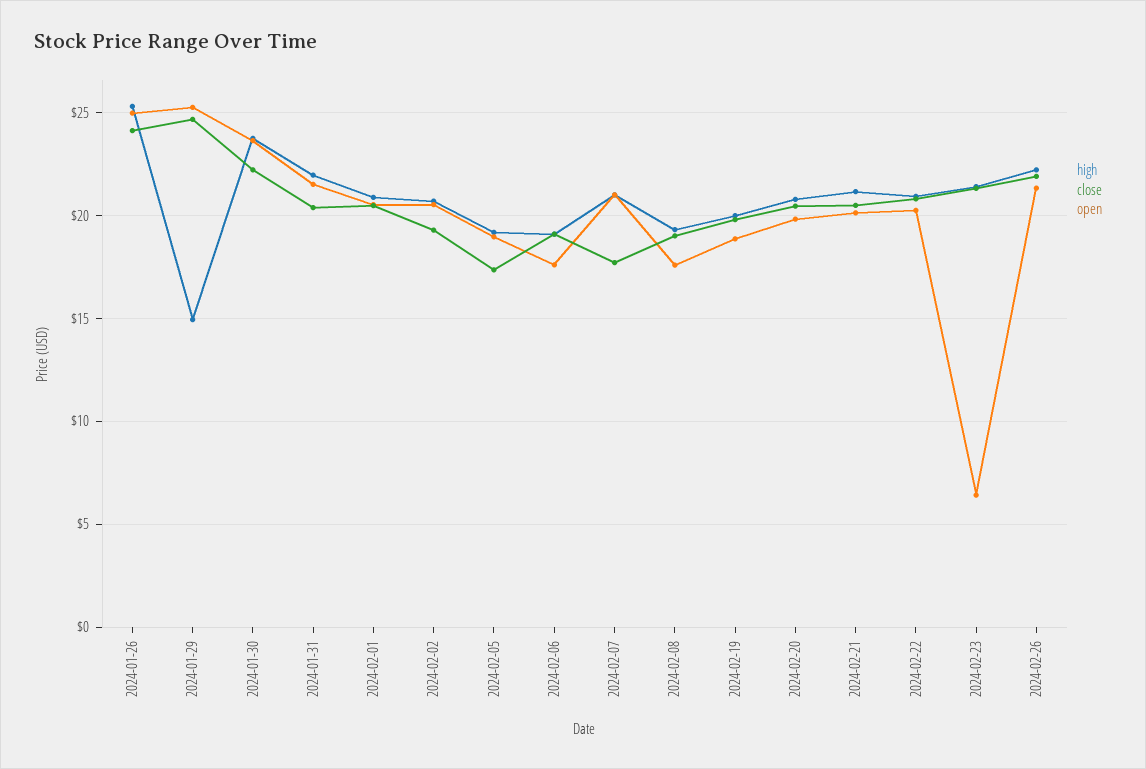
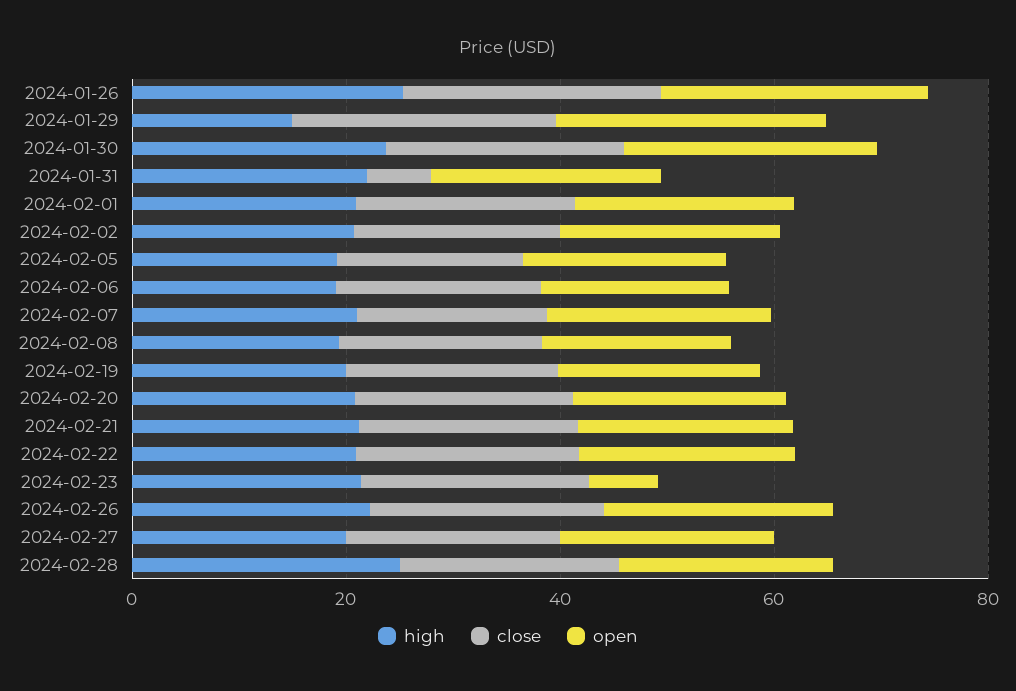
close, 2024-01-31: 20.5 -> 5
high, 2024-02-27: none -> 20
close, 2024-02-27: none -> 20
open, 2024-02-27: none -> 20
high, 2024-02-28: none -> 25
close, 2024-02-28: none -> 20
open, 2024-02-28: none -> 20

